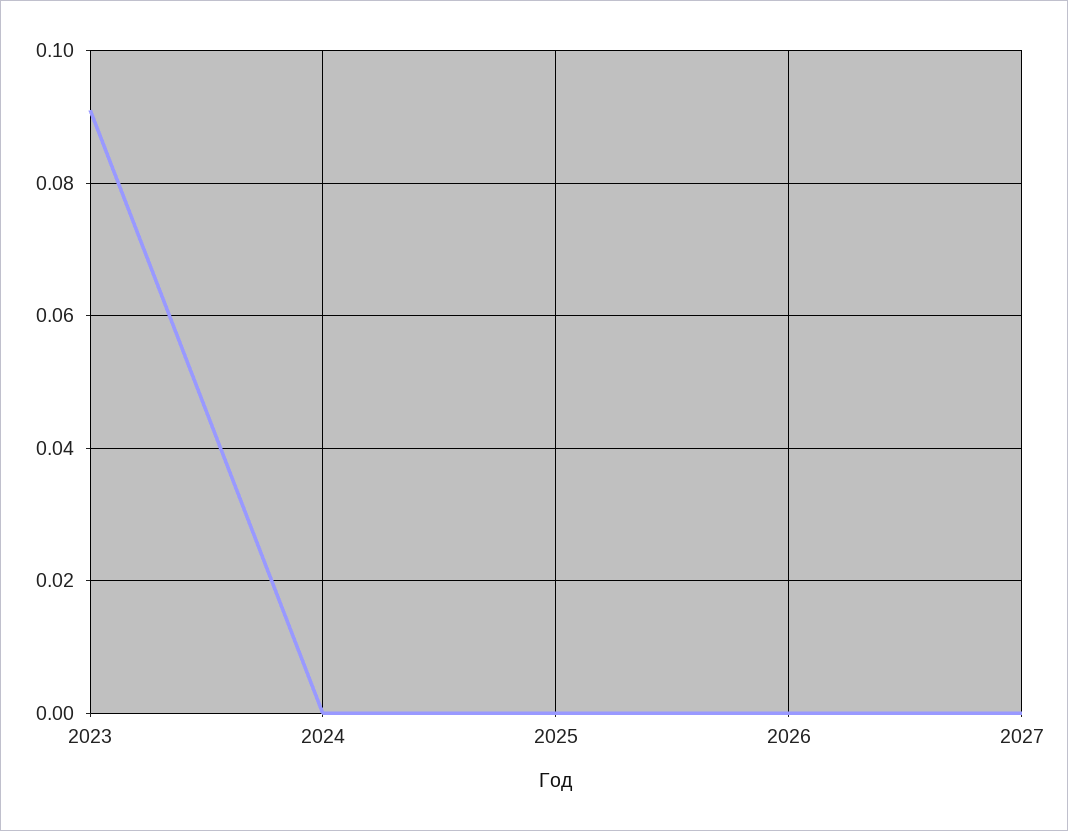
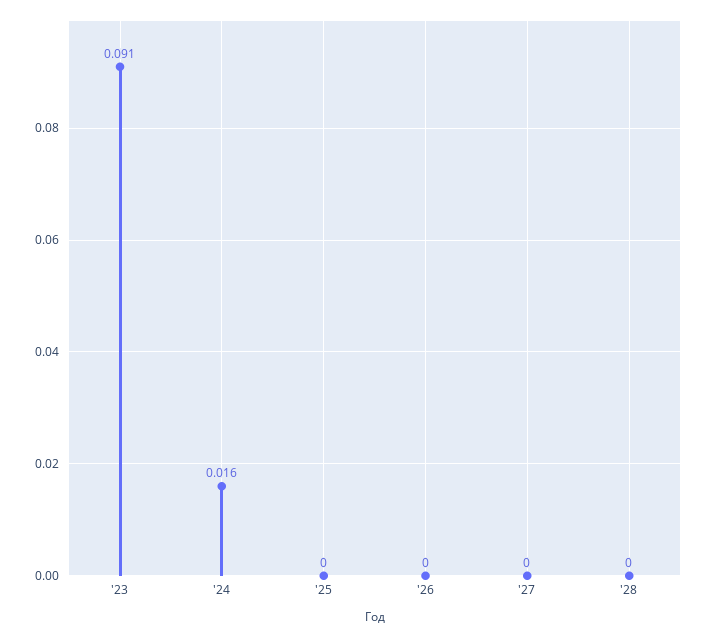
2024: 0 -> 0.016
'28: none -> 0

